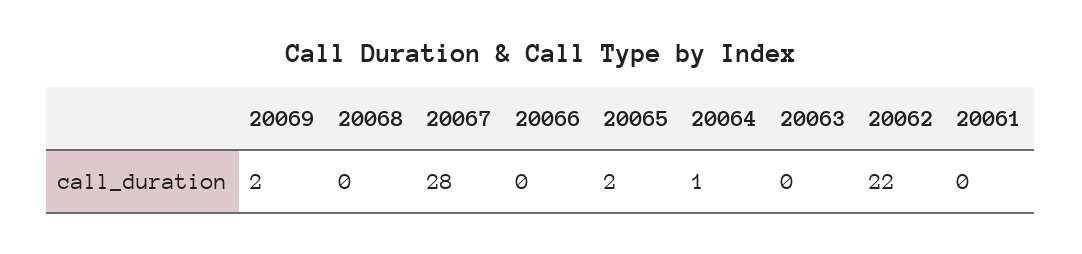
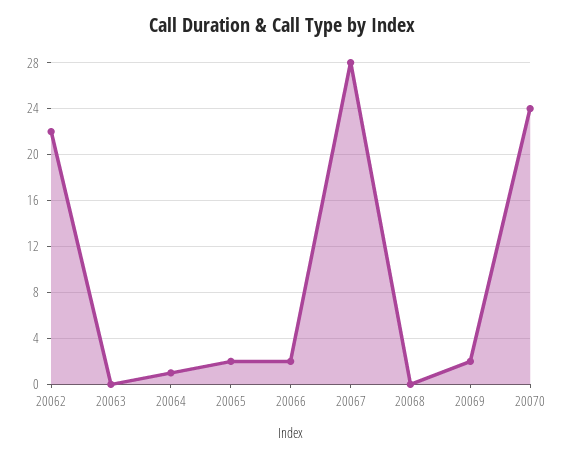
20066: 0 -> 2
20061: 0 -> none
20070: none -> 24

